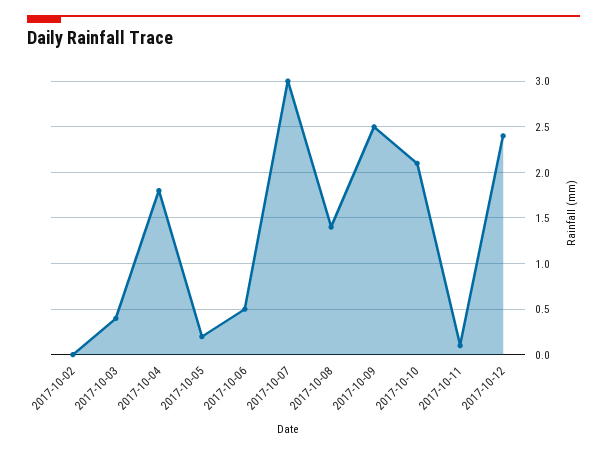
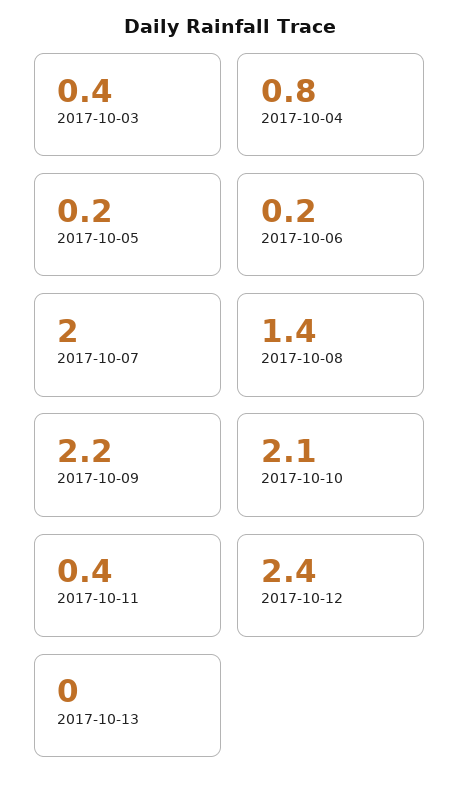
2017-10-02: 0 -> none
2017-10-04: 1.8 -> 0.8
2017-10-06: 0.5 -> 0.2
2017-10-07: 3 -> 2
2017-10-09: 2.5 -> 2.2
2017-10-11: 0.1 -> 0.4
2017-10-13: none -> 0

